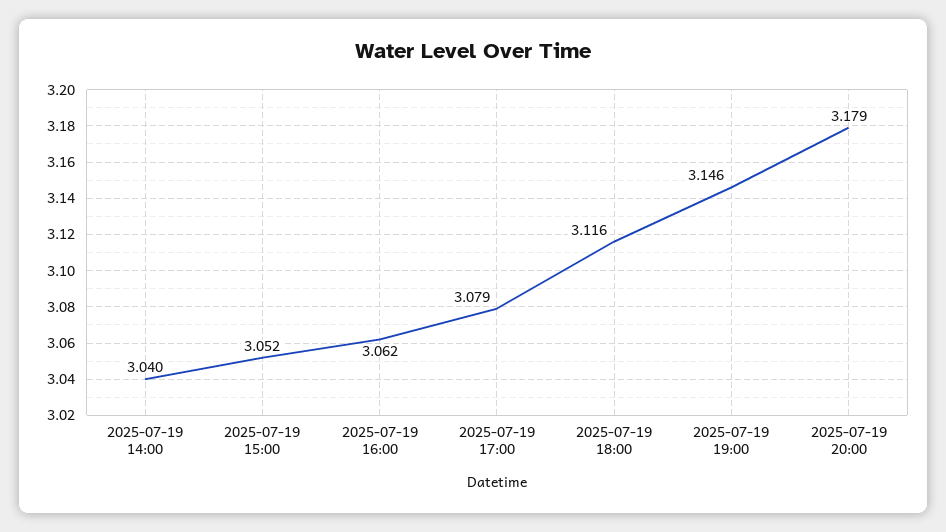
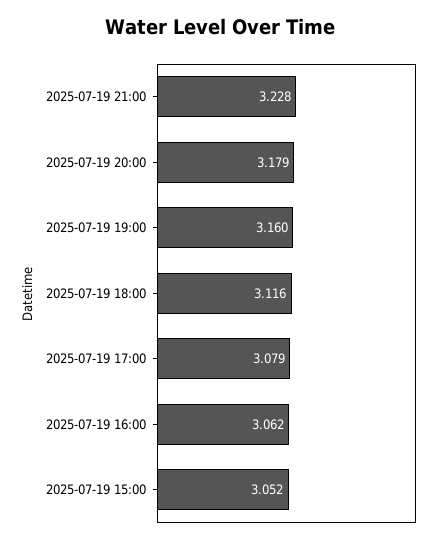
2025-07-19 14:00: 3.04 -> none
2025-07-19 19:00: 3.146 -> 3.16
2025-07-19 21:00: none -> 3.228

